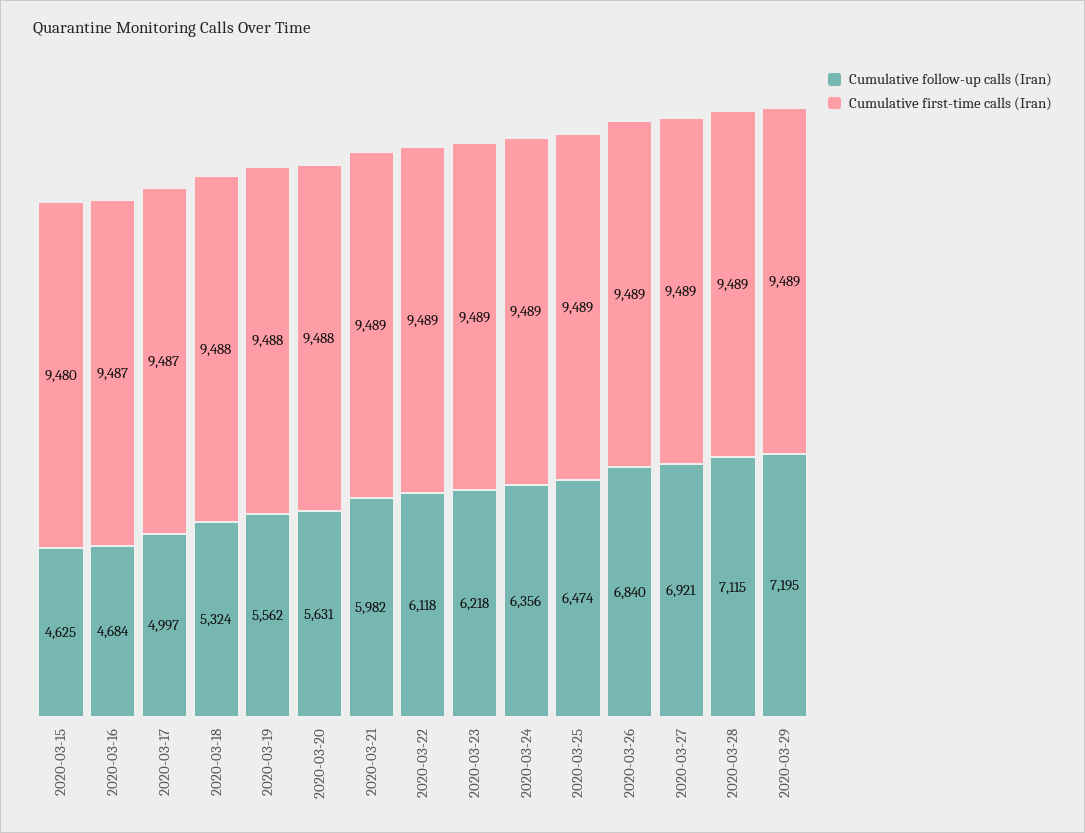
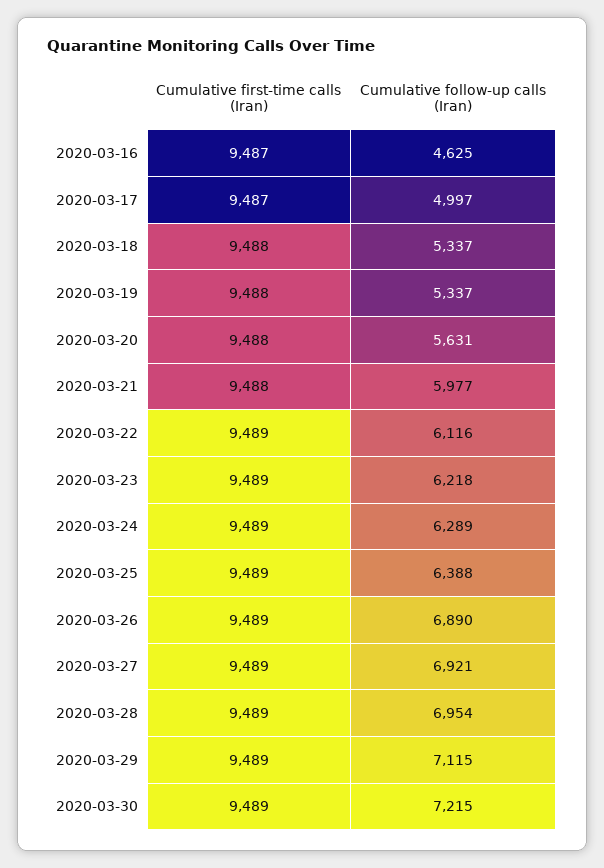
Cumulative follow-up calls (Iran), 2020-03-15: 4625 -> none
Cumulative first-time calls (Iran), 2020-03-15: 9480 -> none
Cumulative follow-up calls (Iran), 2020-03-16: 4684 -> 4625
Cumulative follow-up calls (Iran), 2020-03-18: 5324 -> 5337
Cumulative follow-up calls (Iran), 2020-03-19: 5562 -> 5337
Cumulative follow-up calls (Iran), 2020-03-21: 5982 -> 5977
Cumulative first-time calls (Iran), 2020-03-21: 9489 -> 9488
Cumulative follow-up calls (Iran), 2020-03-22: 6118 -> 6116
Cumulative follow-up calls (Iran), 2020-03-24: 6356 -> 6289
Cumulative follow-up calls (Iran), 2020-03-25: 6474 -> 6388
Cumulative follow-up calls (Iran), 2020-03-26: 6840 -> 6890
Cumulative follow-up calls (Iran), 2020-03-28: 7115 -> 6954
Cumulative follow-up calls (Iran), 2020-03-29: 7195 -> 7115
Cumulative first-time calls (Iran), 2020-03-30: none -> 9489
Cumulative follow-up calls (Iran), 2020-03-30: none -> 7215

